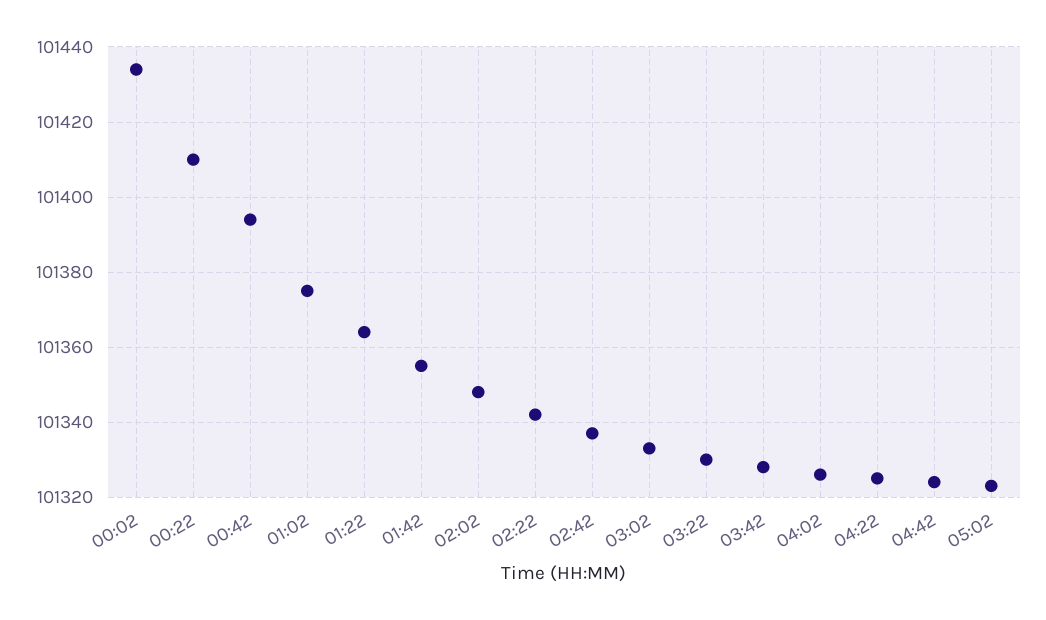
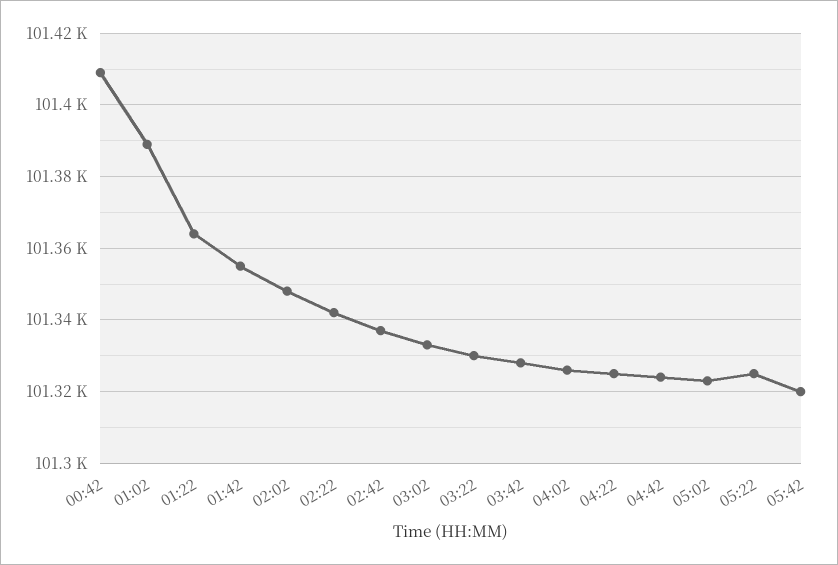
00:02: 101435 -> none
00:22: 101410 -> none
00:42: 101395 -> 101410
01:02: 101375 -> 101390
05:22: none -> 101325
05:42: none -> 101320

